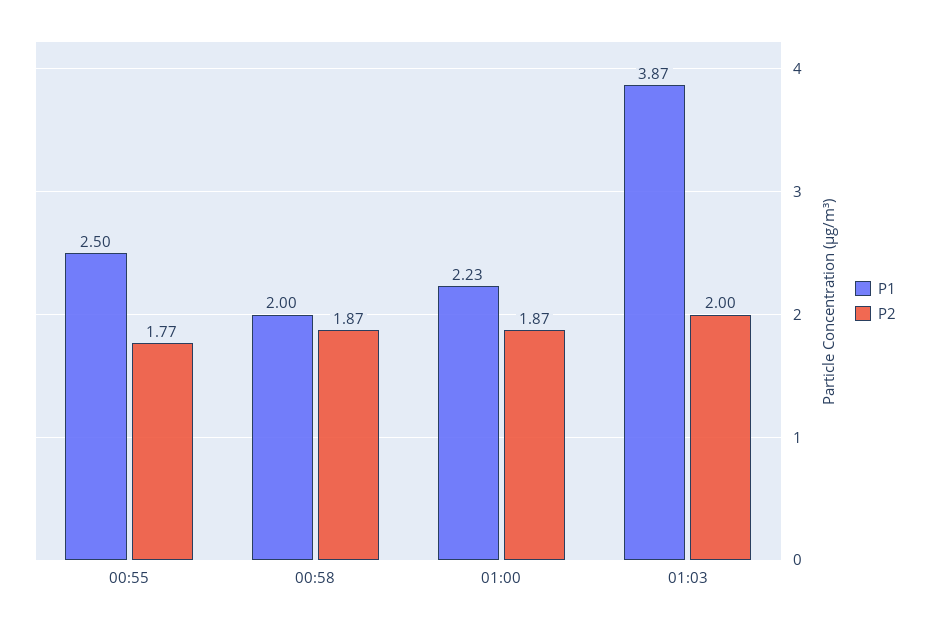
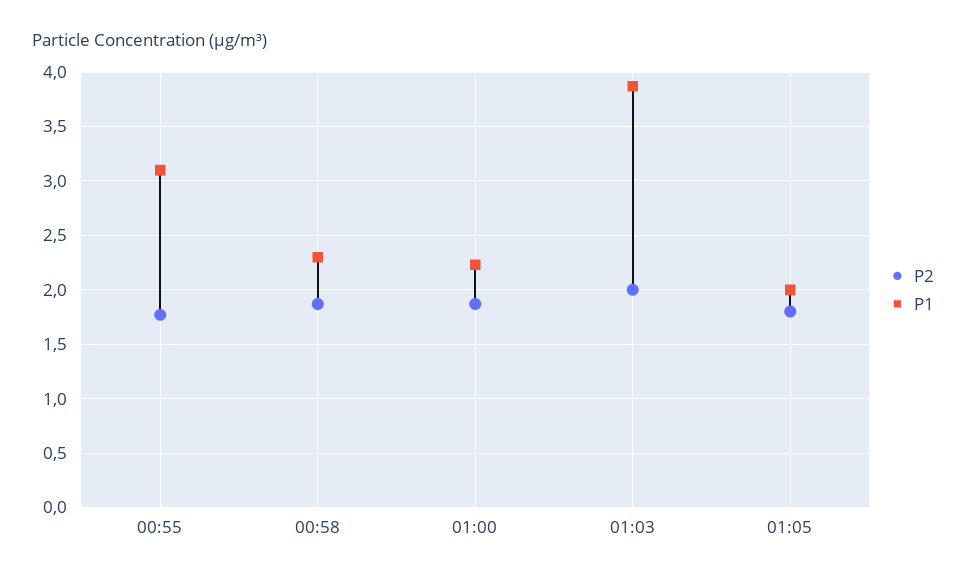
P1, 00:55: 2.5 -> 3.1
P1, 00:58: 2 -> 2.3
P2, 01:05: none -> 1.8
P1, 01:05: none -> 2

